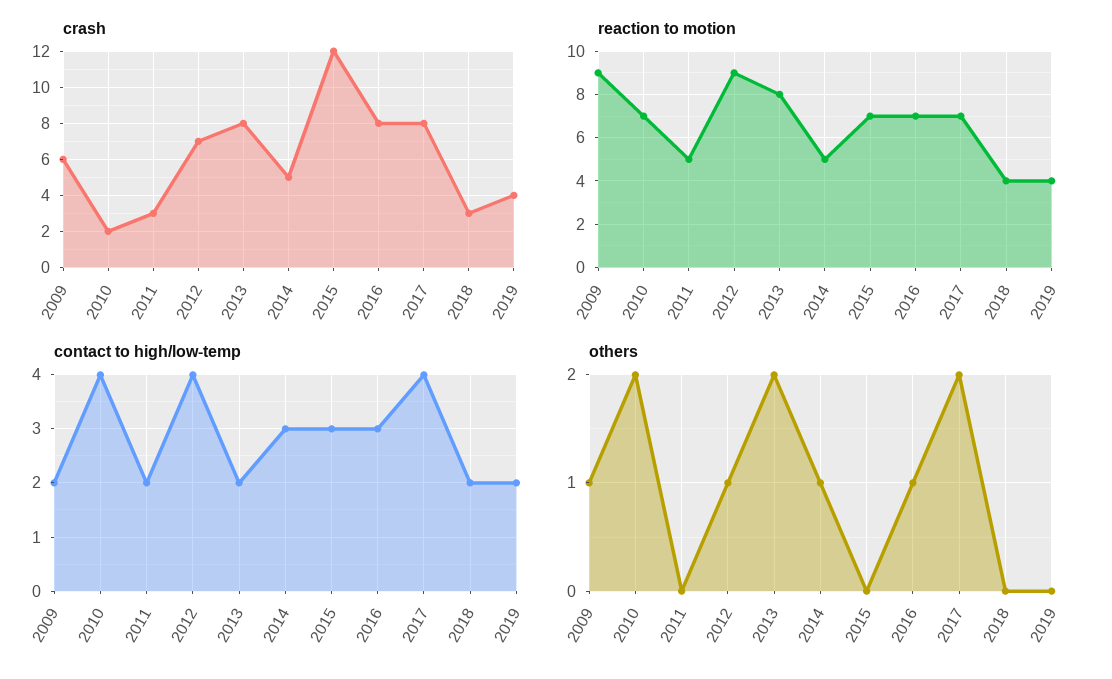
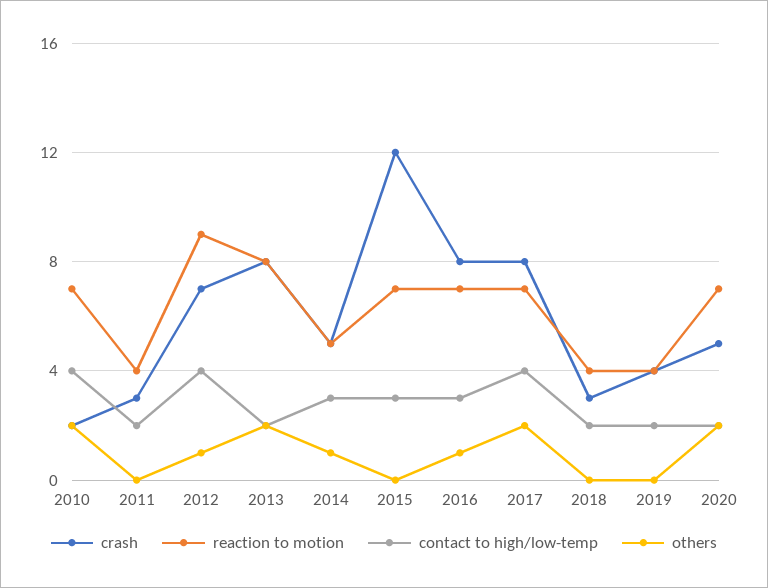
crash, 2009: 6 -> none
reaction to motion, 2009: 9 -> none
reaction to motion, 2011: 5 -> 4
contact to high/low-temp, 2009: 2 -> none
others, 2009: 1 -> none
crash, 2020: none -> 5
reaction to motion, 2020: none -> 7
contact to high/low-temp, 2020: none -> 2
others, 2020: none -> 2

